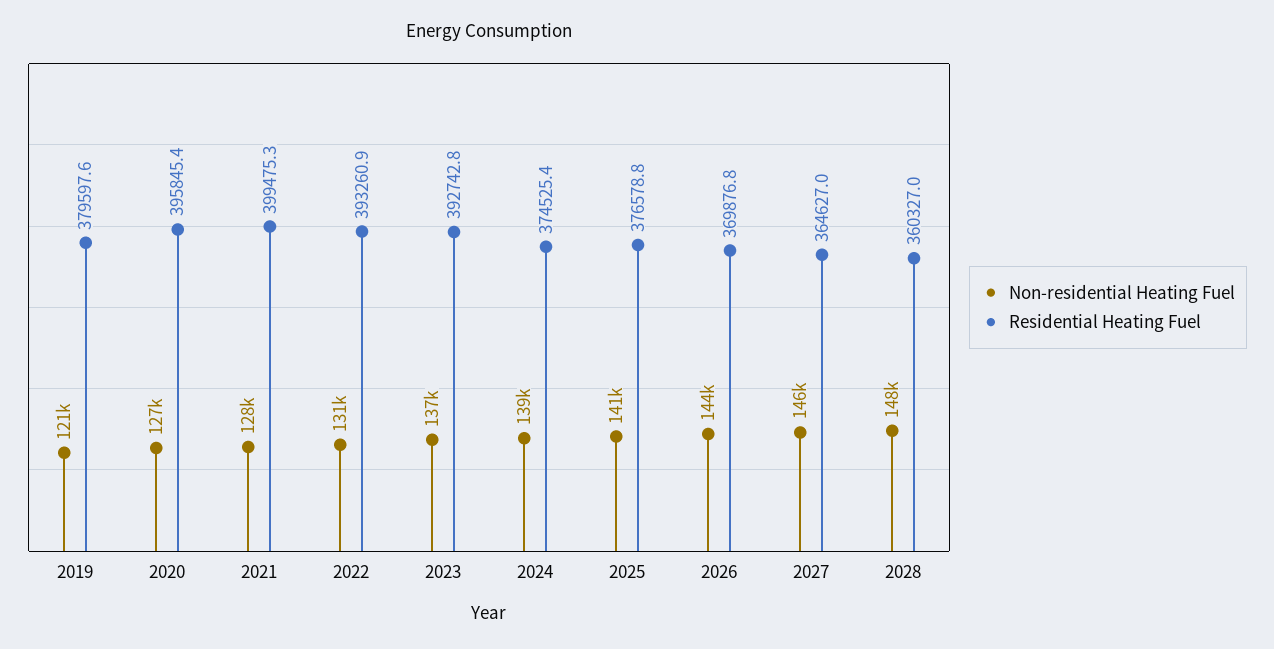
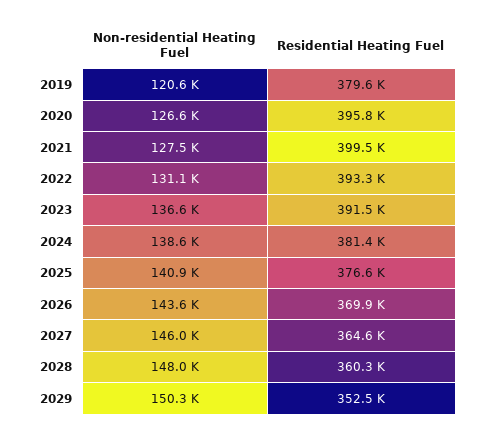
Residential Heating Fuel, 2023: 392742.8 -> 391500
Residential Heating Fuel, 2024: 374525.4 -> 381400
Non-residential Heating Fuel, 2029: none -> 150300
Residential Heating Fuel, 2029: none -> 352500

